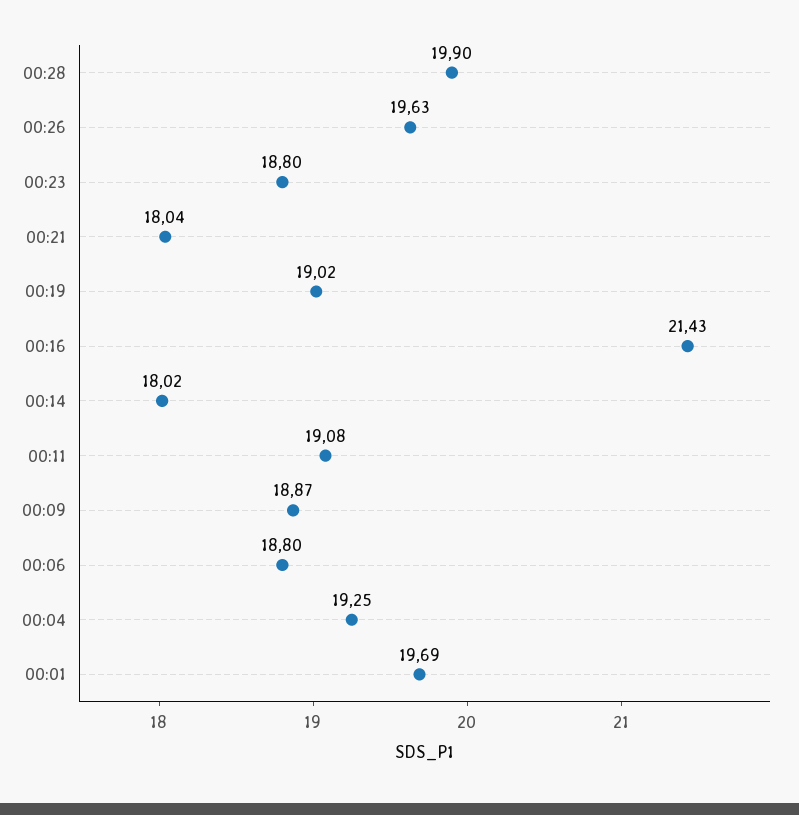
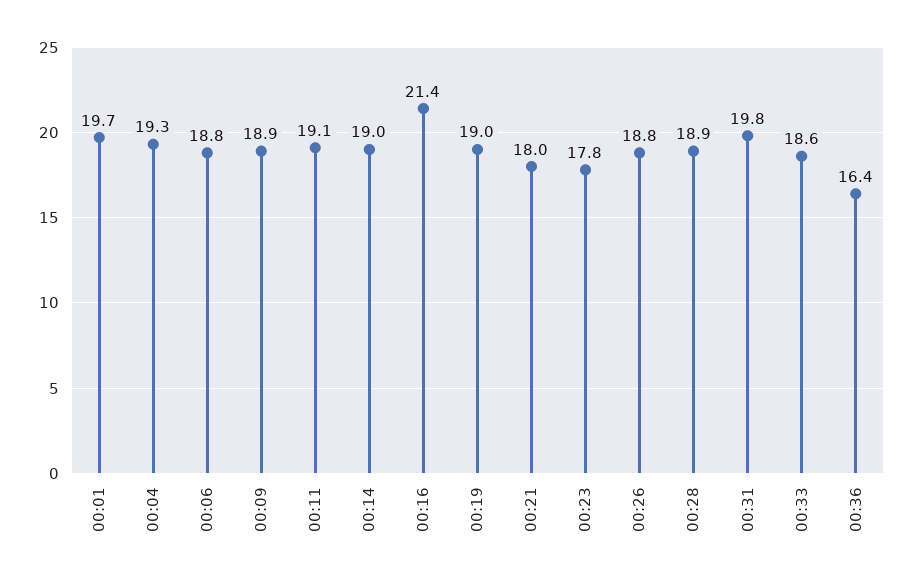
00:28: 19.9 -> 18.9
00:26: 19.63 -> 18.8
00:23: 18.8 -> 17.8
00:14: 18.02 -> 19
00:31: none -> 19.8
00:33: none -> 18.6
00:36: none -> 16.4

